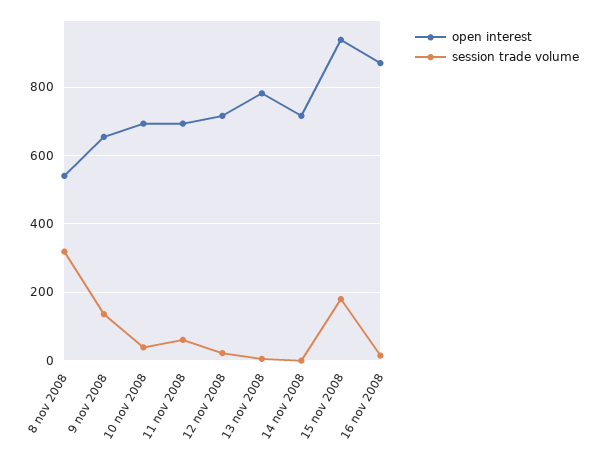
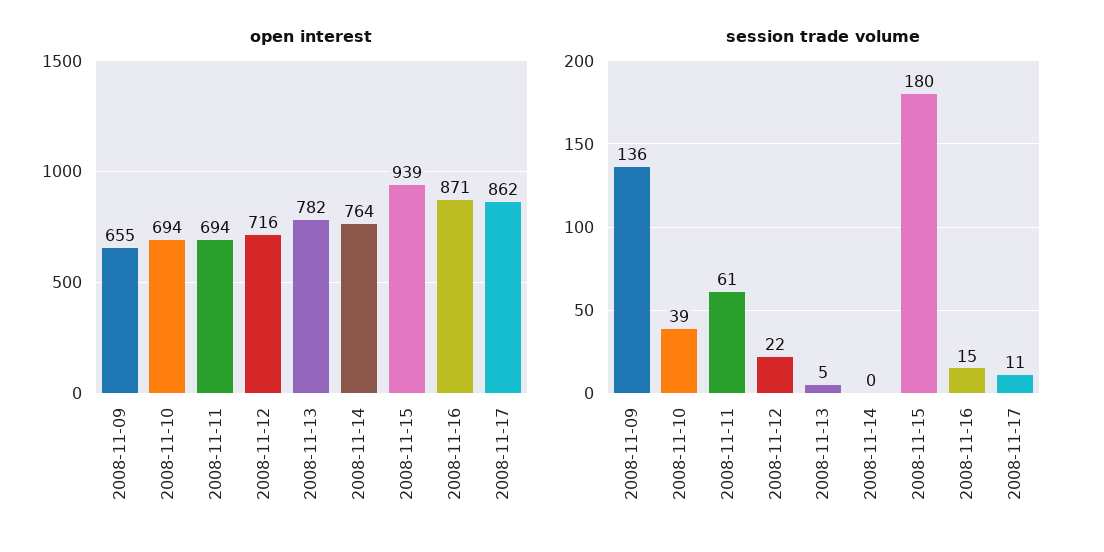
open interest, 8 nov 2008: 540 -> none
session trade volume, 8 nov 2008: 320 -> none
open interest, 14 nov 2008: 720 -> 764
open interest, 2008-11-17: none -> 862
session trade volume, 2008-11-17: none -> 11

